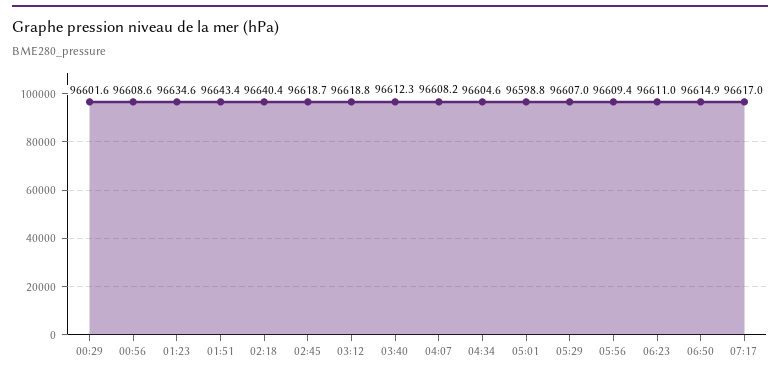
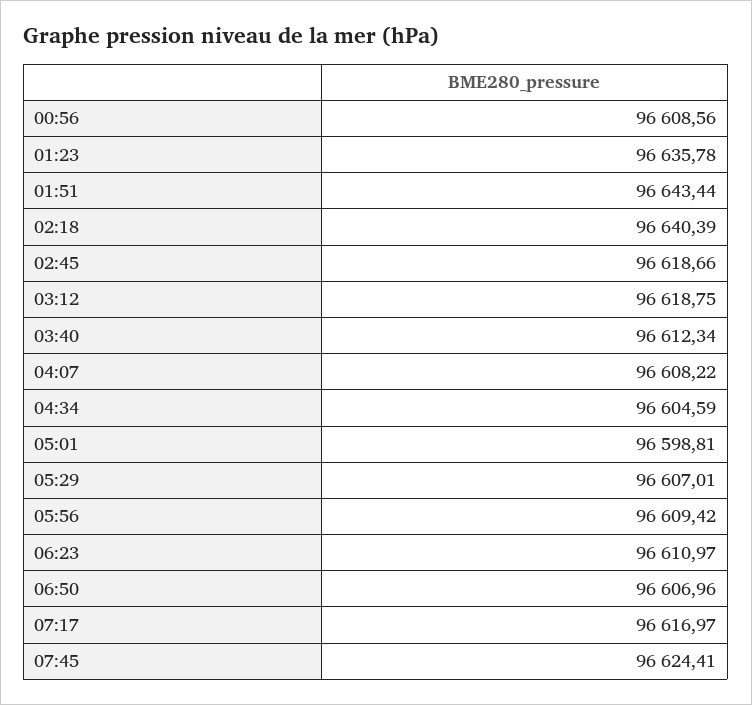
00:29: 96601.6 -> none
01:23: 96634.6 -> 96635.78
06:50: 96614.9 -> 96606.96
07:45: none -> 96624.41

